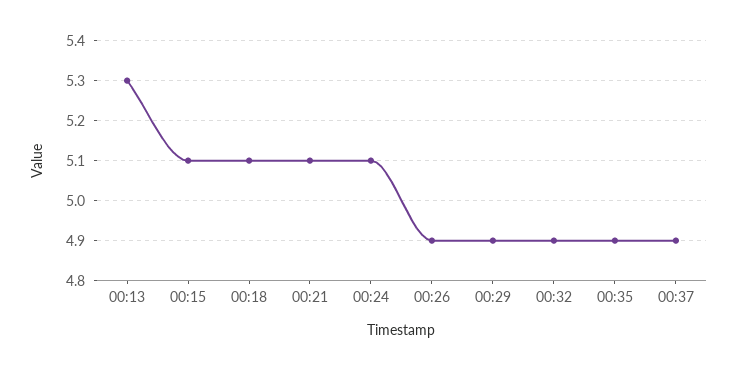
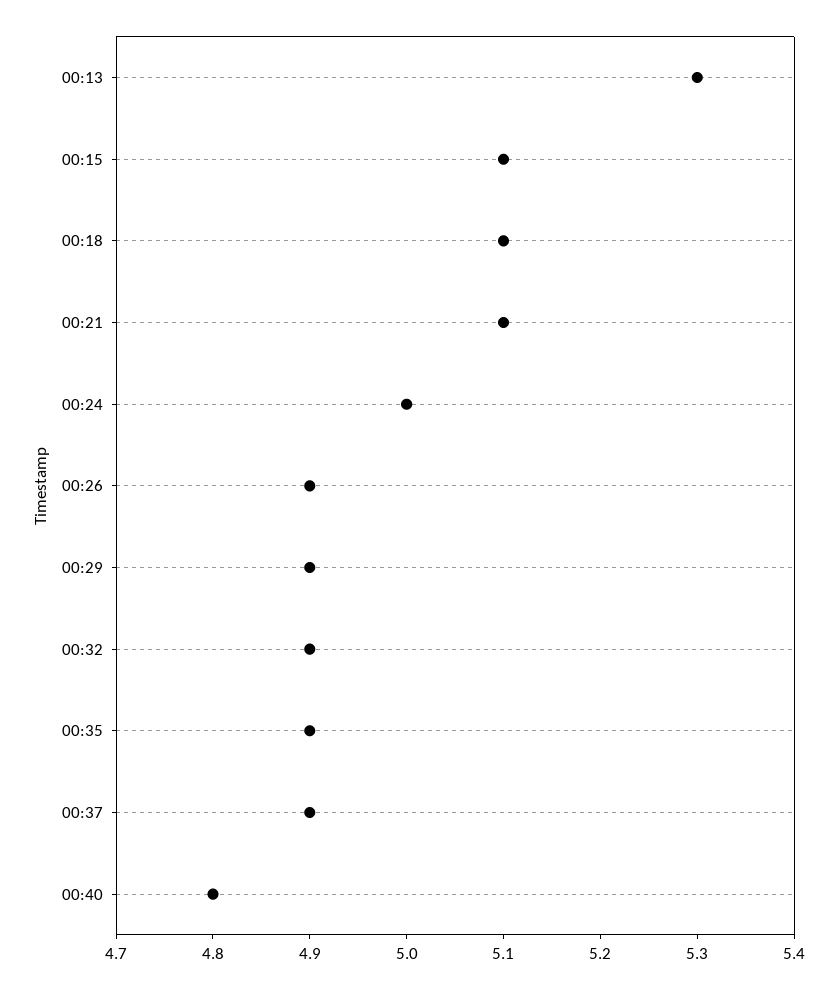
00:24: 5.1 -> 5
00:40: none -> 4.8

